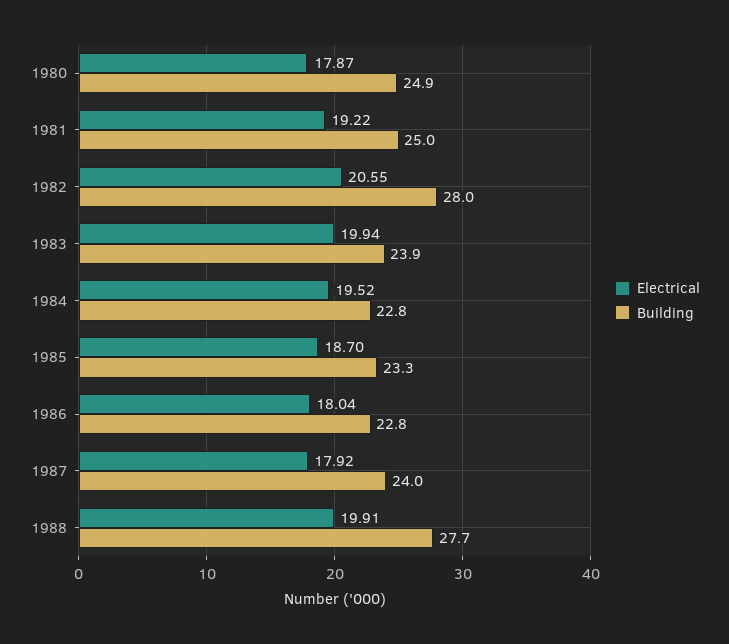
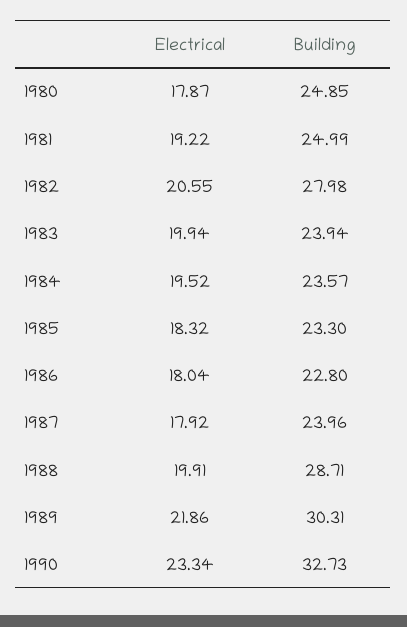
Building, 1984: 22.8 -> 23.57
Electrical, 1985: 18.7 -> 18.32
Building, 1988: 27.7 -> 28.71
Electrical, 1989: none -> 21.86
Building, 1989: none -> 30.31
Electrical, 1990: none -> 23.34
Building, 1990: none -> 32.73

